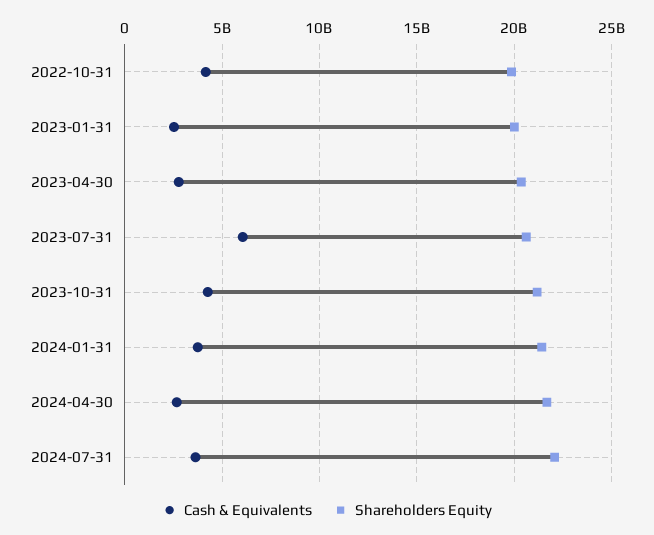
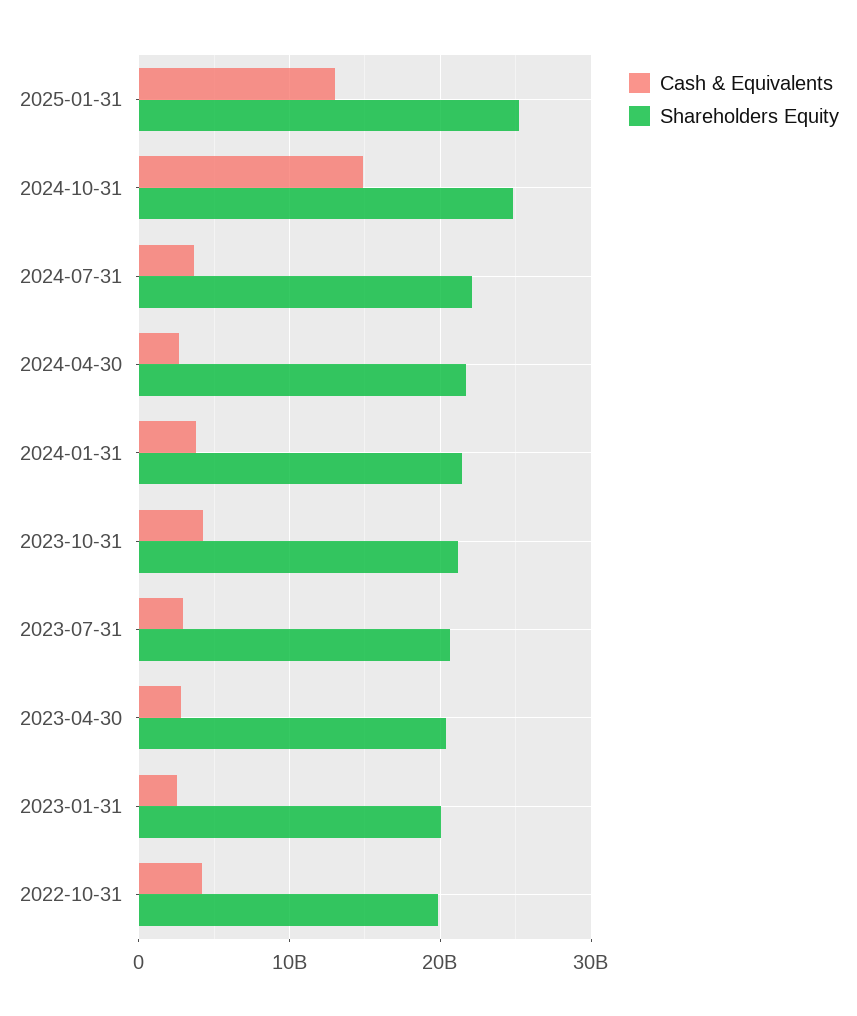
Cash & Equivalents, 2023-07-31: 6000000000 -> 3000000000
Cash & Equivalents, 2025-01-31: none -> 13000000000
Shareholders Equity, 2025-01-31: none -> 25000000000
Cash & Equivalents, 2024-10-31: none -> 15000000000
Shareholders Equity, 2024-10-31: none -> 25000000000

